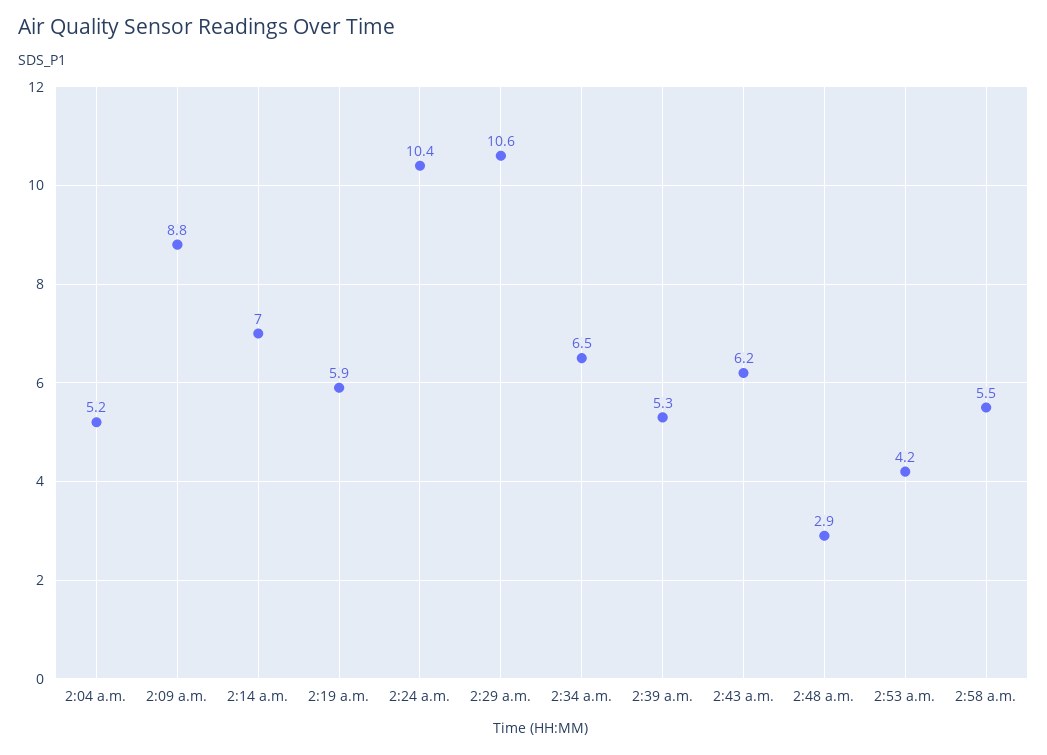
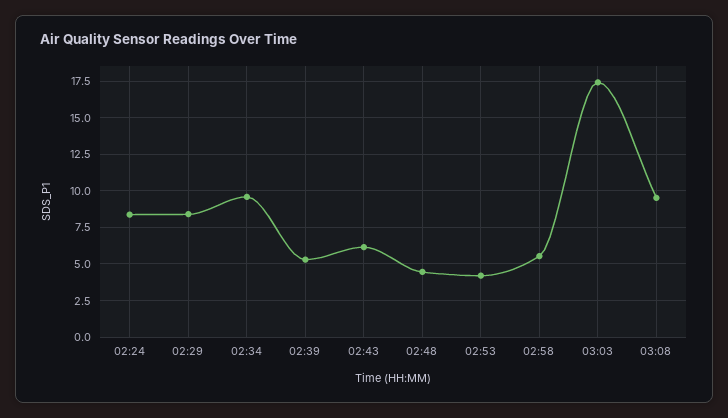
2:04 a.m.: 5.2 -> none
2:09 a.m.: 8.8 -> none
2:14 a.m.: 7 -> none
2:19 a.m.: 5.9 -> none
2:24 a.m.: 10.4 -> 8.5
2:29 a.m.: 10.6 -> 8.5
2:34 a.m.: 6.5 -> 9.5
2:48 a.m.: 2.9 -> 4.5
03:03: none -> 17.5
03:08: none -> 9.5

